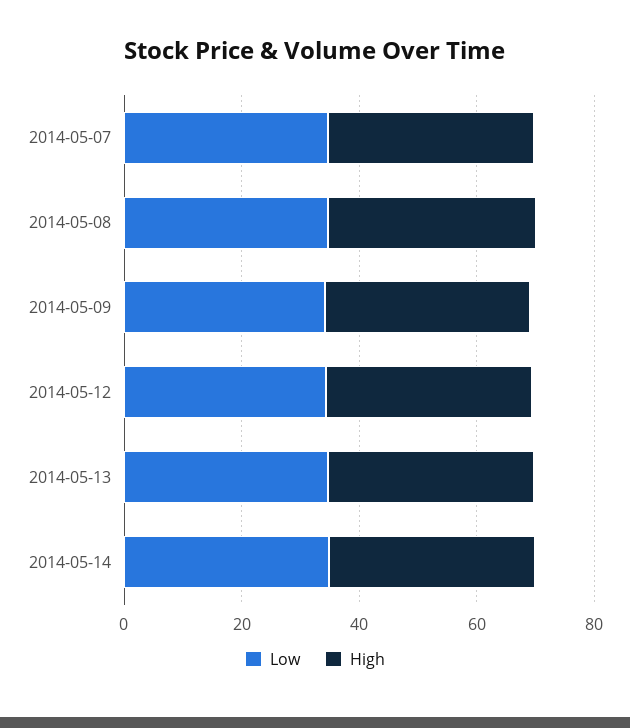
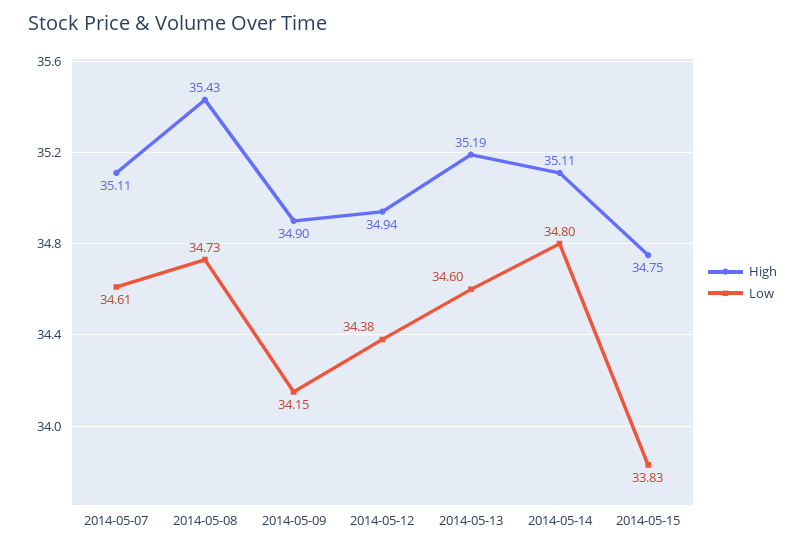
High, 2014-05-15: none -> 34.75
Low, 2014-05-15: none -> 33.83

